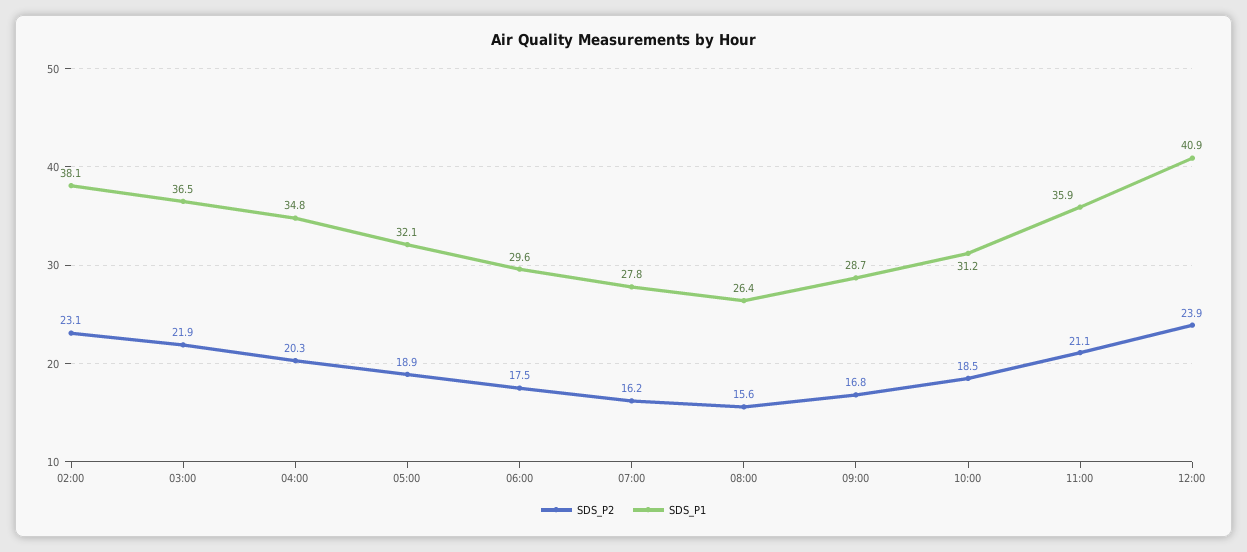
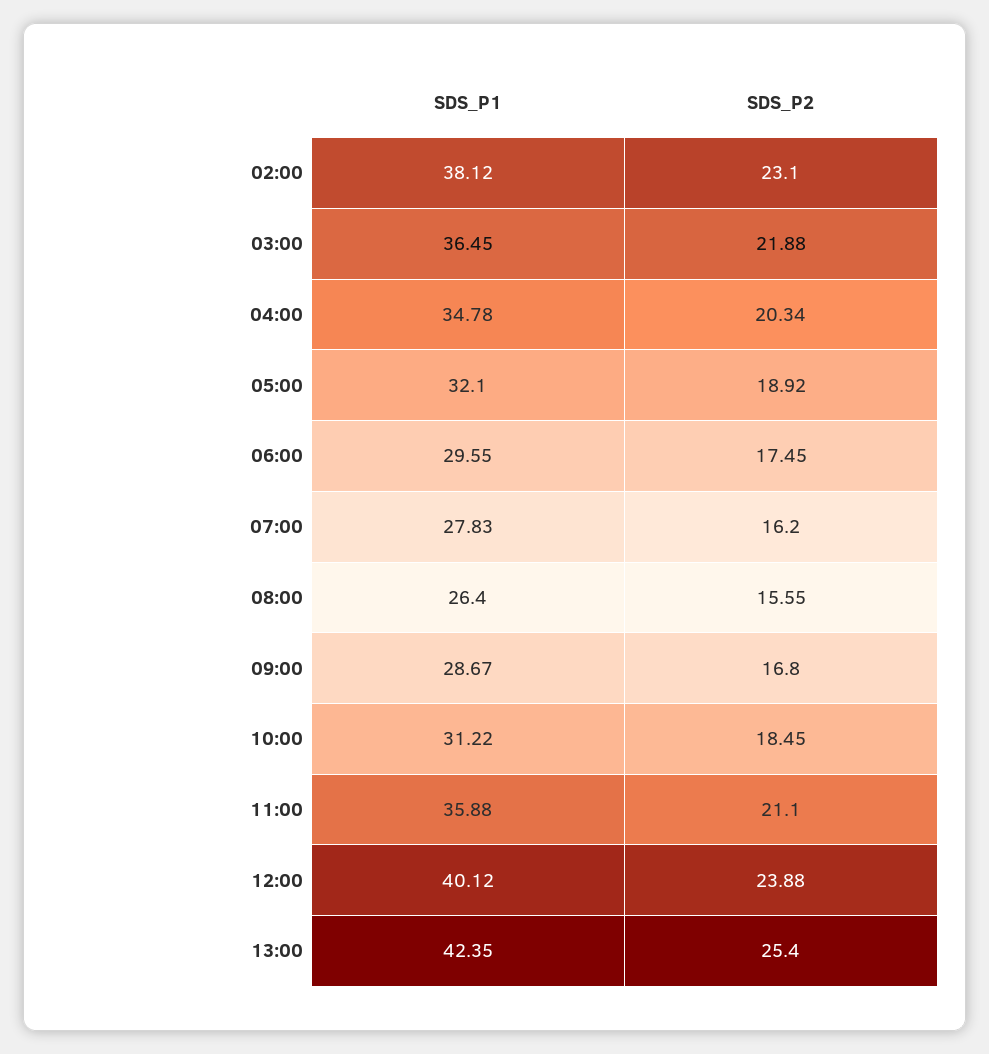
SDS_P1, 12:00: 40.9 -> 40.12
SDS_P1, 13:00: none -> 42.35
SDS_P2, 13:00: none -> 25.4

